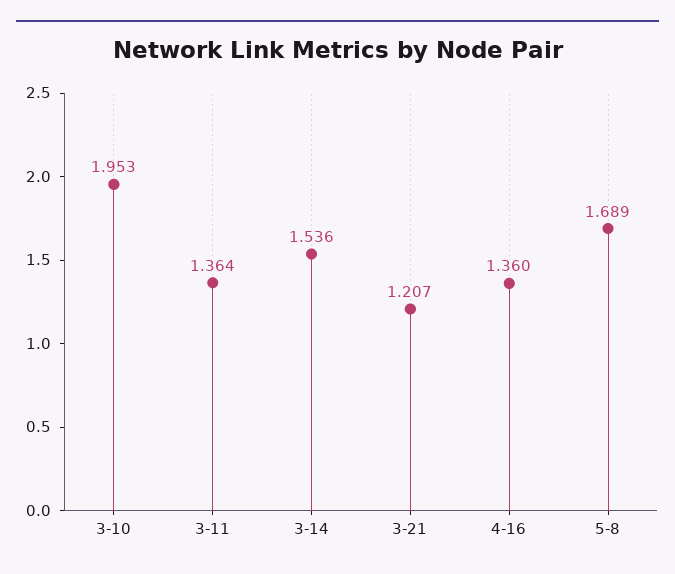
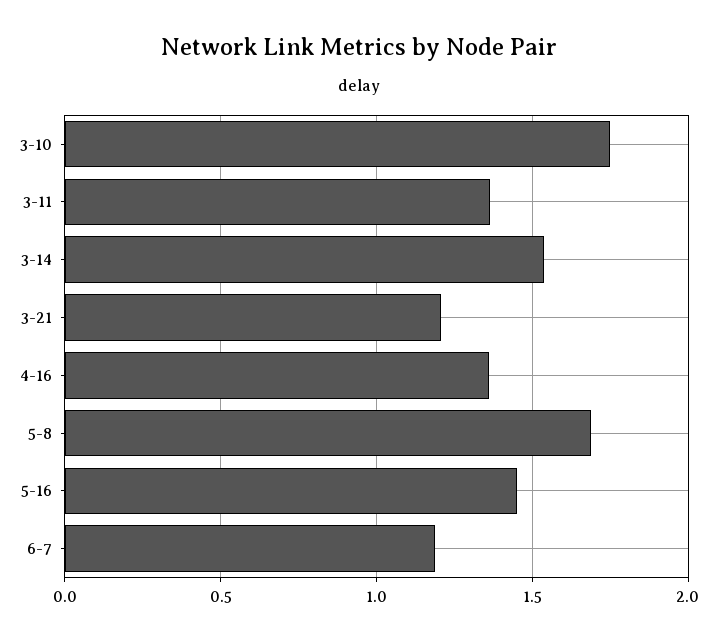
3-10: 1.953 -> 1.75
5-16: none -> 1.45
6-7: none -> 1.2

